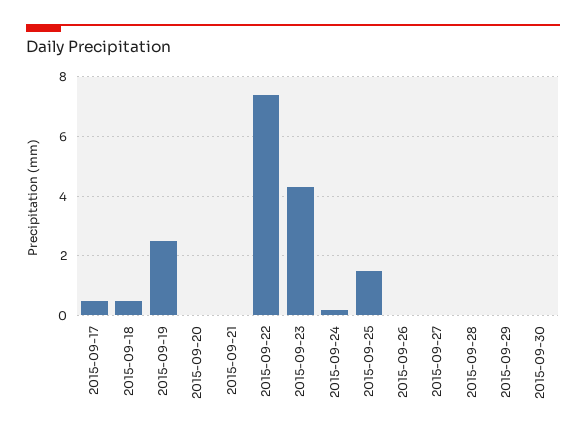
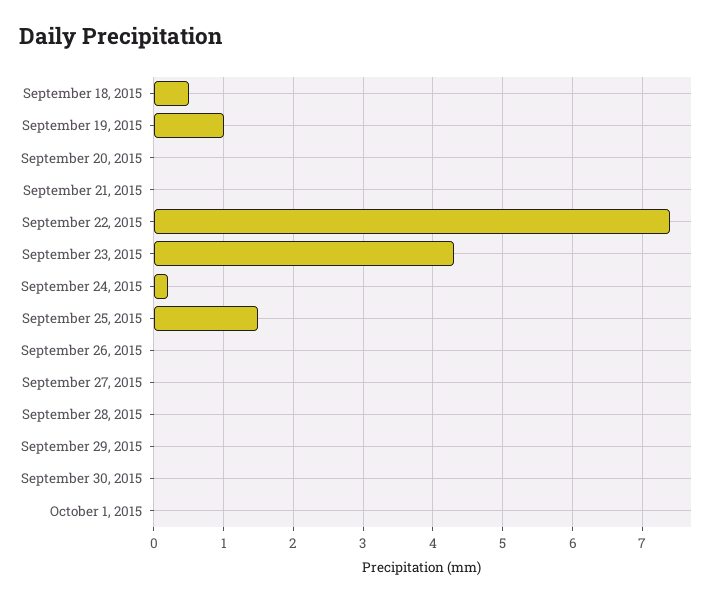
2015-09-17: 0.5 -> none
2015-09-19: 2.5 -> 1
October 1, 2015: none -> 0

